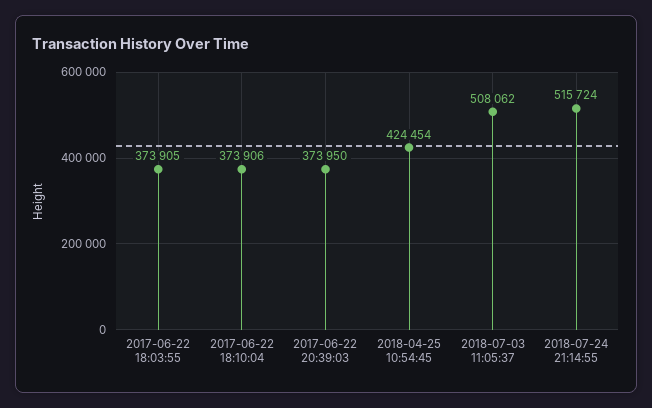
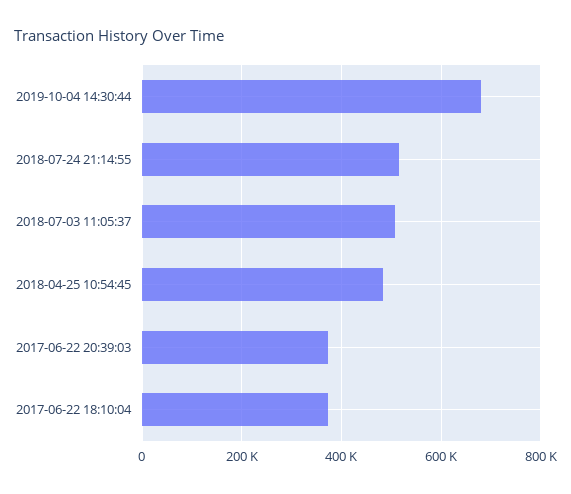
2017-06-22 18:03:55: 373905 -> none
2018-04-25 10:54:45: 424454 -> 480000
2019-10-04 14:30:44: none -> 680000

